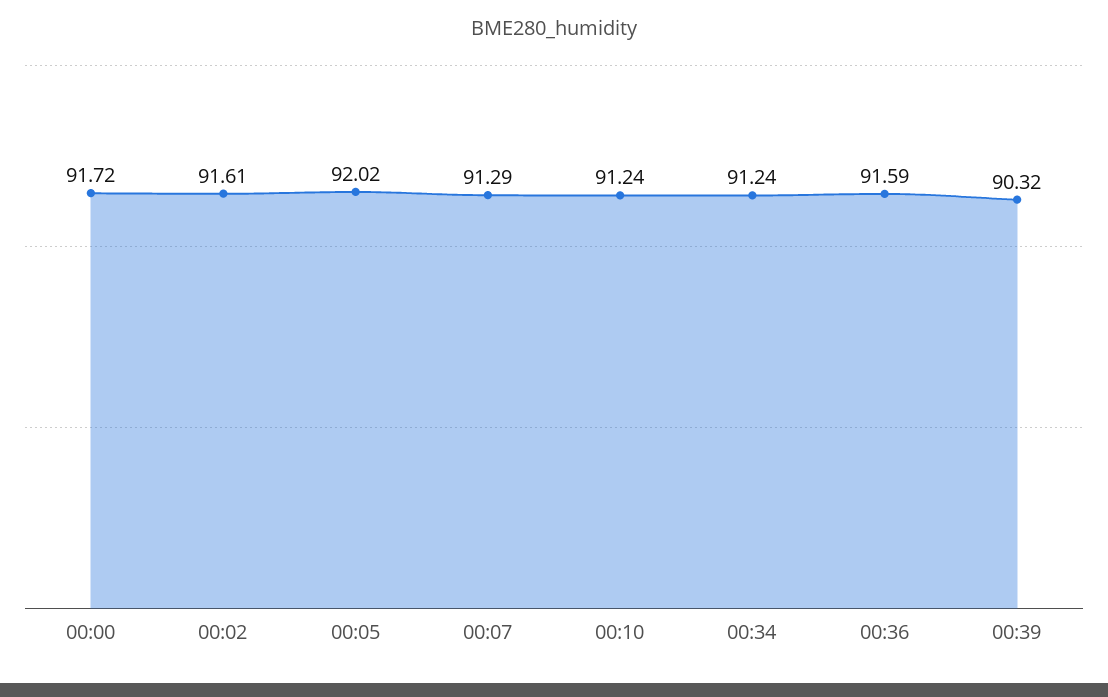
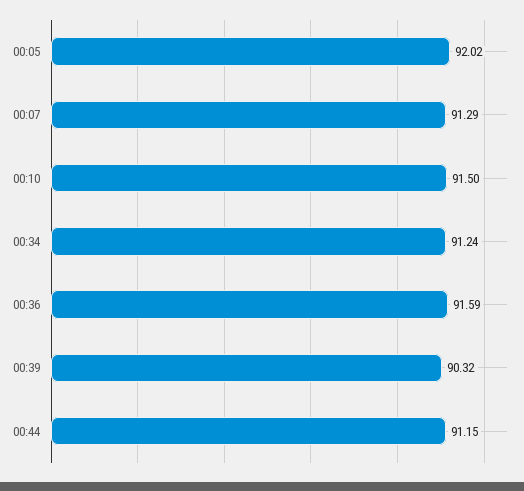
00:00: 91.72 -> none
00:02: 91.61 -> none
00:10: 91.24 -> 91.5
00:44: none -> 91.15

